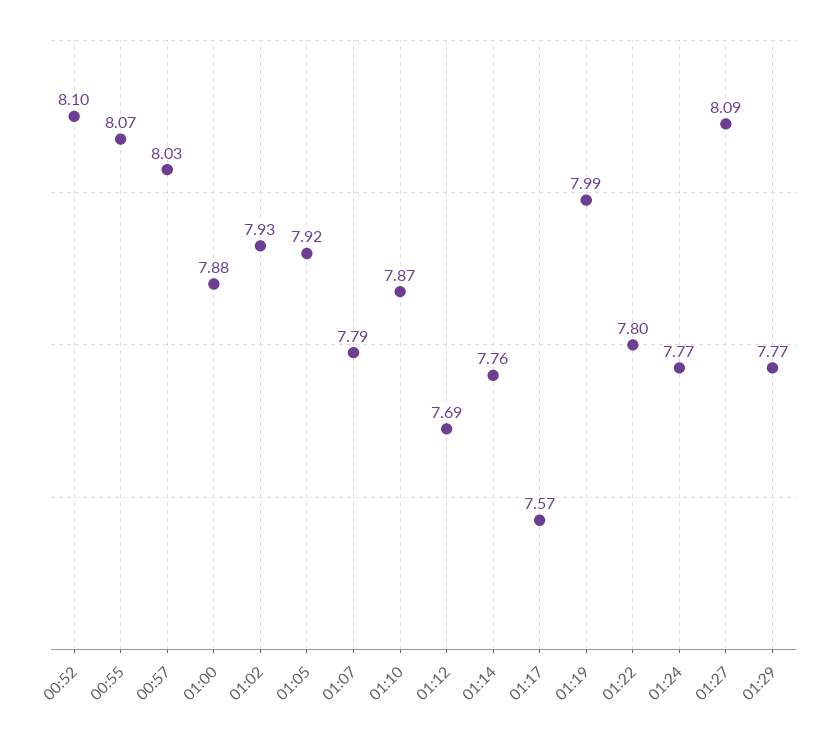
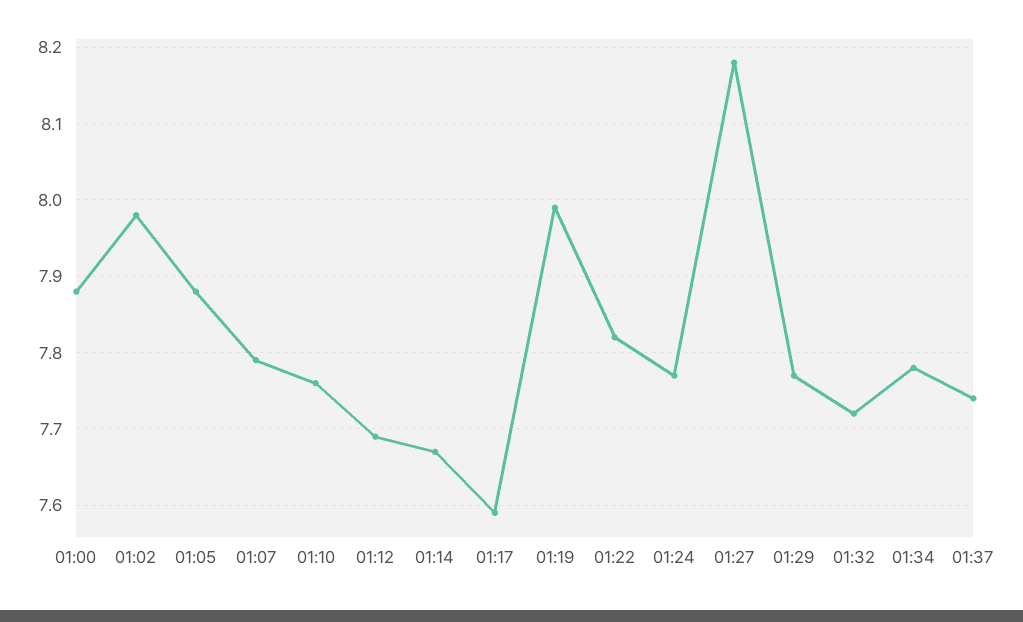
00:52: 8.1 -> none
00:55: 8.07 -> none
00:57: 8.03 -> none
01:02: 7.93 -> 7.98
01:05: 7.92 -> 7.88
01:10: 7.87 -> 7.76
01:14: 7.76 -> 7.67
01:17: 7.57 -> 7.59
01:22: 7.8 -> 7.82
01:27: 8.09 -> 8.18
01:32: none -> 7.72
01:34: none -> 7.78
01:37: none -> 7.74

